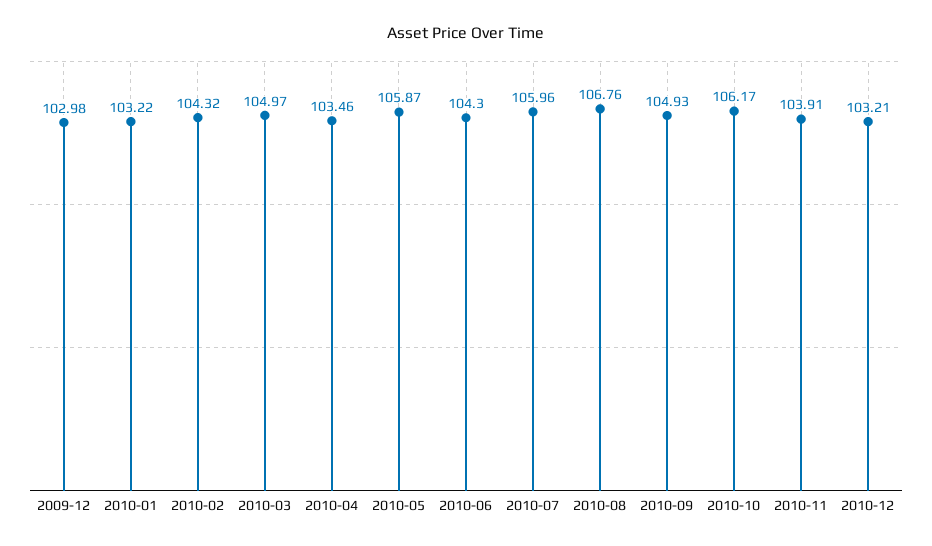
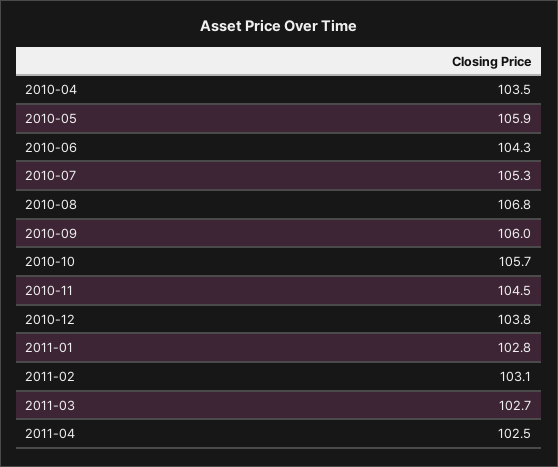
2009-12: 102.98 -> none
2010-01: 103.22 -> none
2010-02: 104.32 -> none
2010-03: 104.97 -> none
2010-07: 105.96 -> 105.3
2010-09: 104.93 -> 106
2010-10: 106.17 -> 105.7
2010-11: 103.91 -> 104.5
2010-12: 103.21 -> 103.8
2011-01: none -> 102.8
2011-02: none -> 103.1
2011-03: none -> 102.7
2011-04: none -> 102.5

